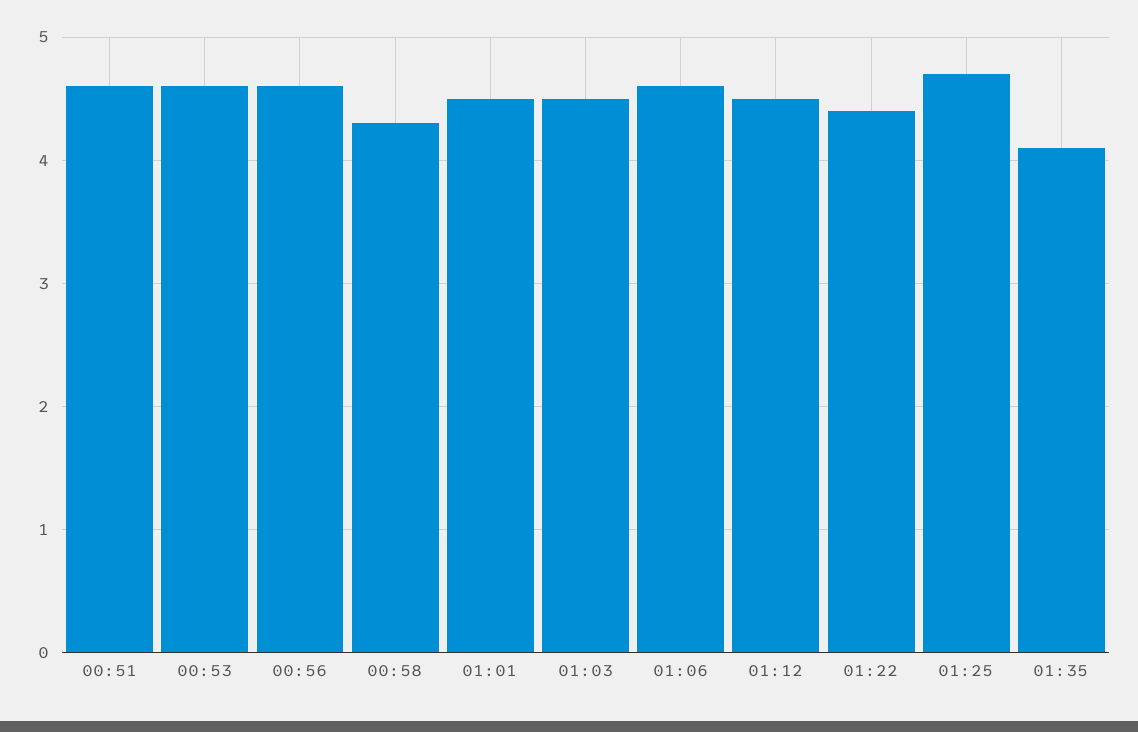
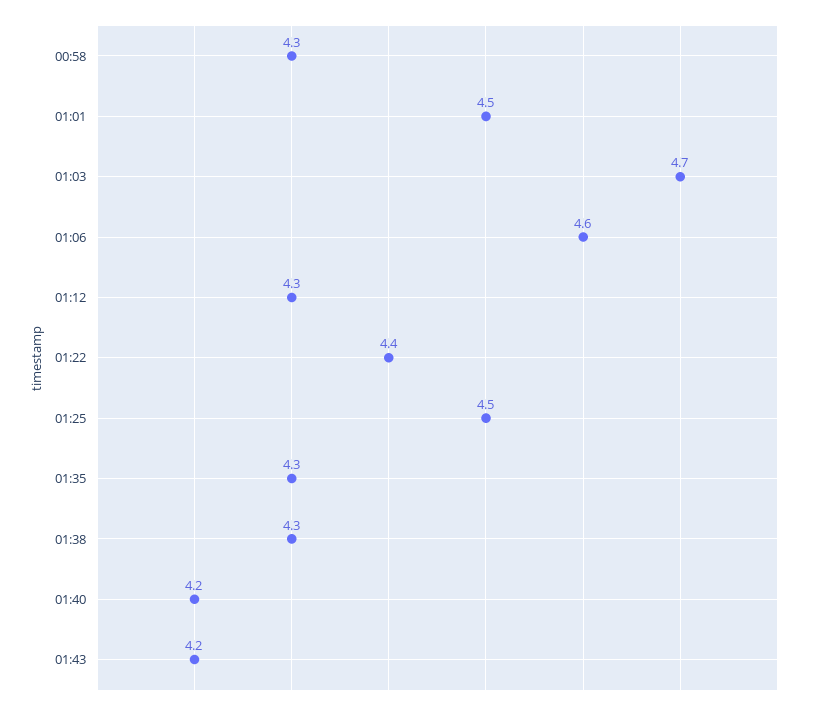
00:51: 4.6 -> none
00:53: 4.6 -> none
00:56: 4.6 -> none
01:03: 4.5 -> 4.7
01:12: 4.5 -> 4.3
01:25: 4.7 -> 4.5
01:35: 4.1 -> 4.3
01:38: none -> 4.3
01:40: none -> 4.2
01:43: none -> 4.2

